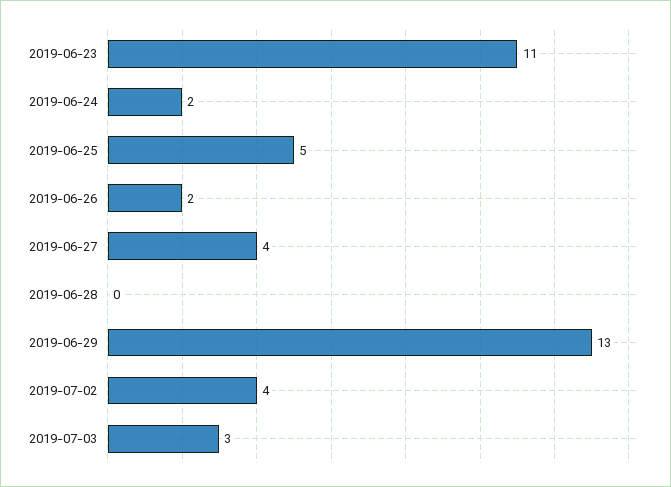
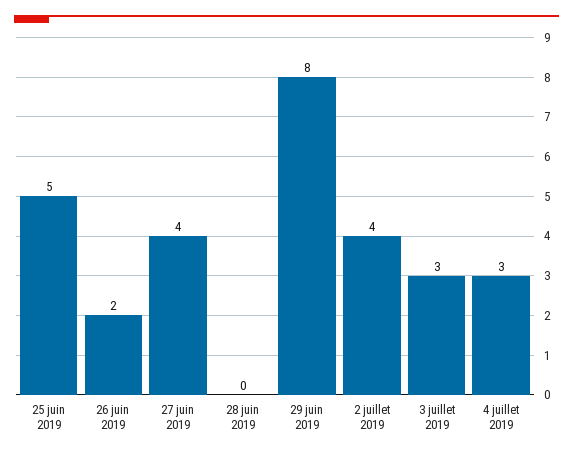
2019-06-23: 11 -> none
2019-06-24: 2 -> none
2019-06-29: 13 -> 8
4 juillet 2019: none -> 3

